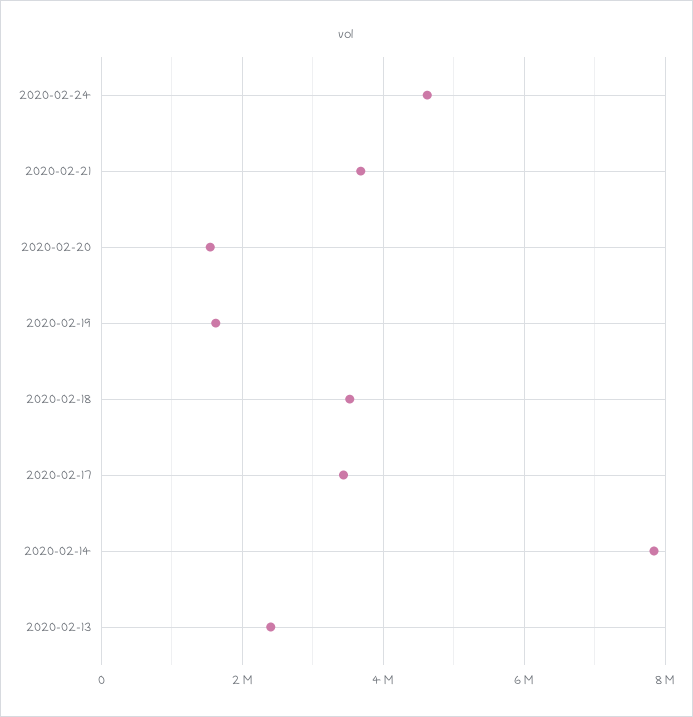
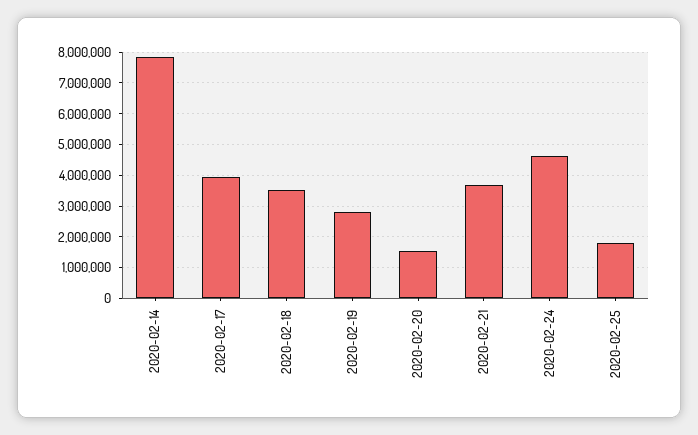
2020-02-19: 1600000 -> 2800000
2020-02-17: 3400000 -> 4000000
2020-02-13: 2400000 -> none
2020-02-25: none -> 1800000

